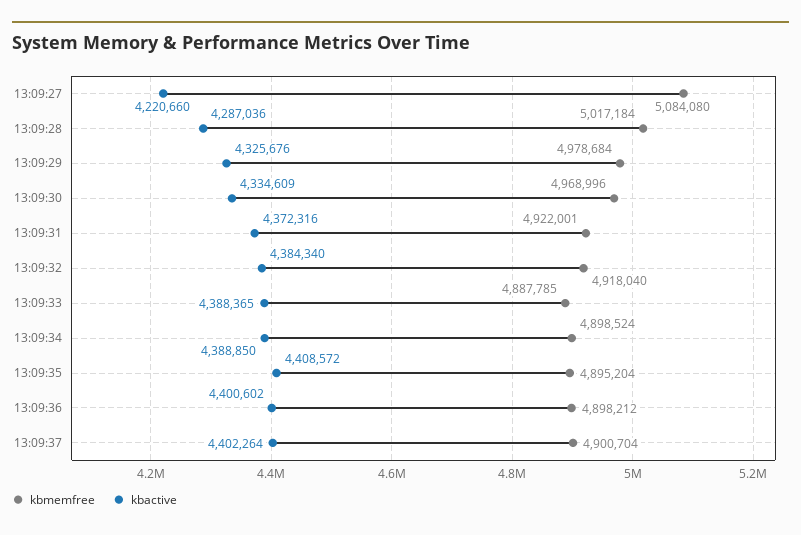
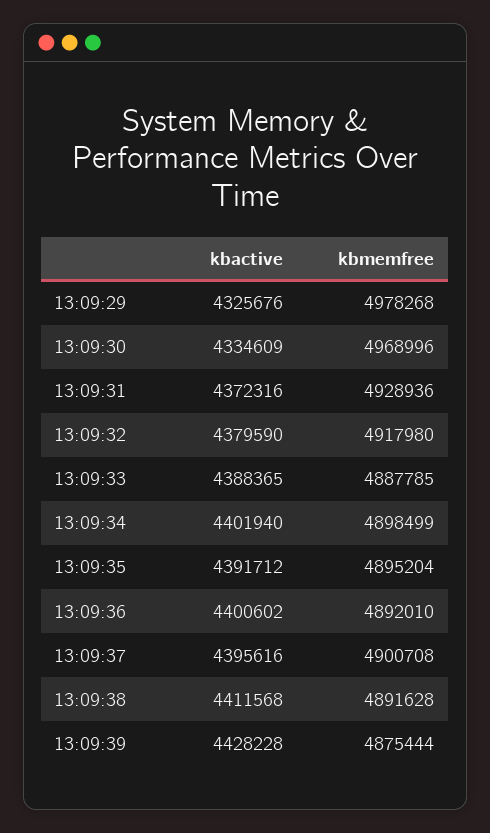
kbmemfree, 13:09:27: 5084080 -> none
kbactive, 13:09:27: 4220660 -> none
kbmemfree, 13:09:28: 5017184 -> none
kbactive, 13:09:28: 4287036 -> none
kbmemfree, 13:09:29: 4978684 -> 4978268
kbmemfree, 13:09:31: 4922001 -> 4928936
kbmemfree, 13:09:32: 4918040 -> 4917980
kbactive, 13:09:32: 4384340 -> 4379590
kbmemfree, 13:09:34: 4898524 -> 4898499
kbactive, 13:09:34: 4388850 -> 4401940
kbactive, 13:09:35: 4408572 -> 4391712
kbmemfree, 13:09:36: 4898212 -> 4892010
kbmemfree, 13:09:37: 4900704 -> 4900708
kbactive, 13:09:37: 4402264 -> 4395616
kbactive, 13:09:38: none -> 4411568
kbmemfree, 13:09:38: none -> 4891628
kbactive, 13:09:39: none -> 4428228
kbmemfree, 13:09:39: none -> 4875444

